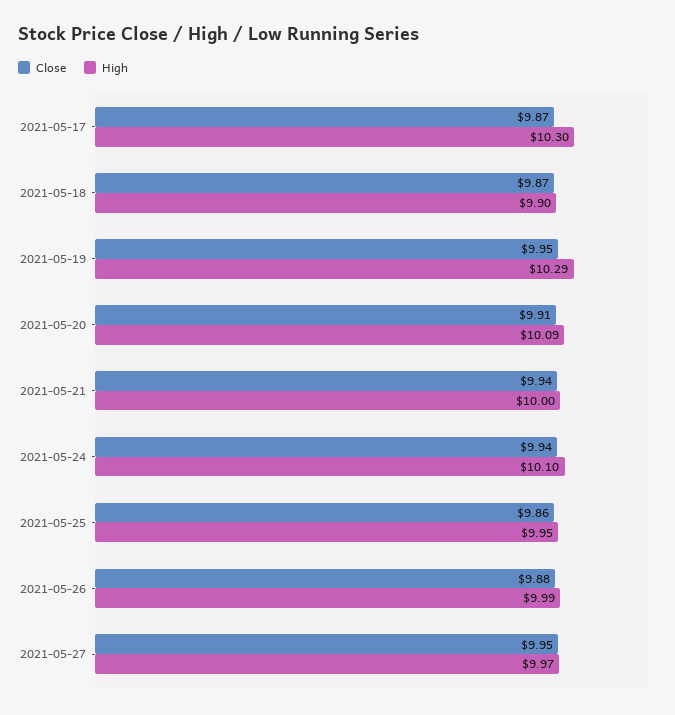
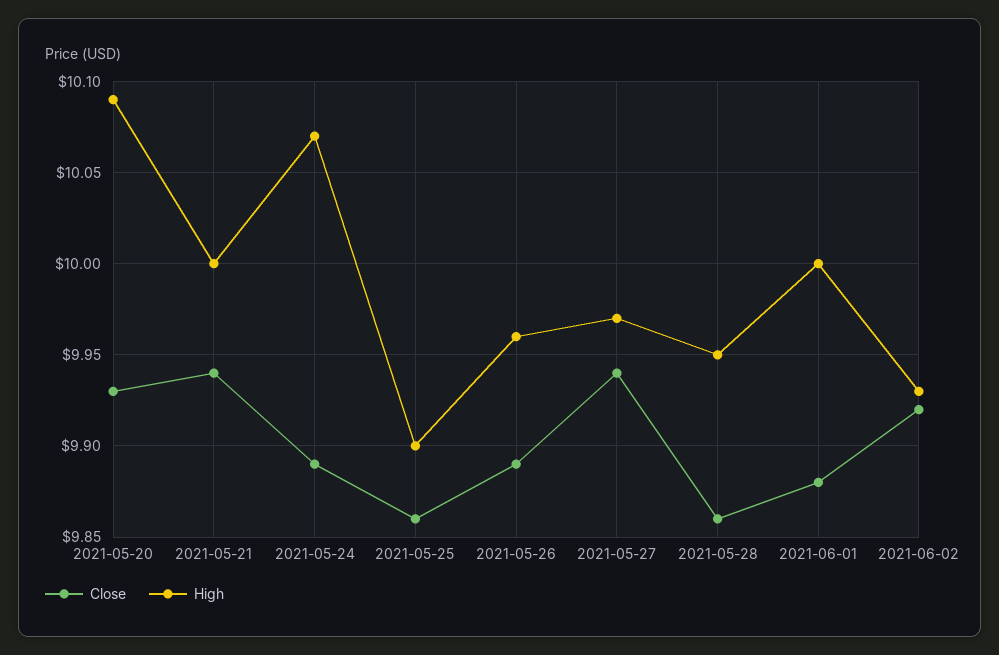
Close, 2021-05-17: 9.87 -> none
High, 2021-05-17: 10.3 -> none
Close, 2021-05-18: 9.87 -> none
High, 2021-05-18: 9.9 -> none
Close, 2021-05-19: 9.95 -> none
High, 2021-05-19: 10.29 -> none
Close, 2021-05-20: 9.91 -> 9.93
Close, 2021-05-24: 9.94 -> 9.89
High, 2021-05-24: 10.1 -> 10.07
High, 2021-05-25: 9.95 -> 9.9
Close, 2021-05-26: 9.88 -> 9.89
High, 2021-05-26: 9.99 -> 9.96
Close, 2021-05-27: 9.95 -> 9.94
Close, 2021-05-28: none -> 9.86
High, 2021-05-28: none -> 9.95
Close, 2021-06-01: none -> 9.88
High, 2021-06-01: none -> 10
Close, 2021-06-02: none -> 9.92
High, 2021-06-02: none -> 9.93

